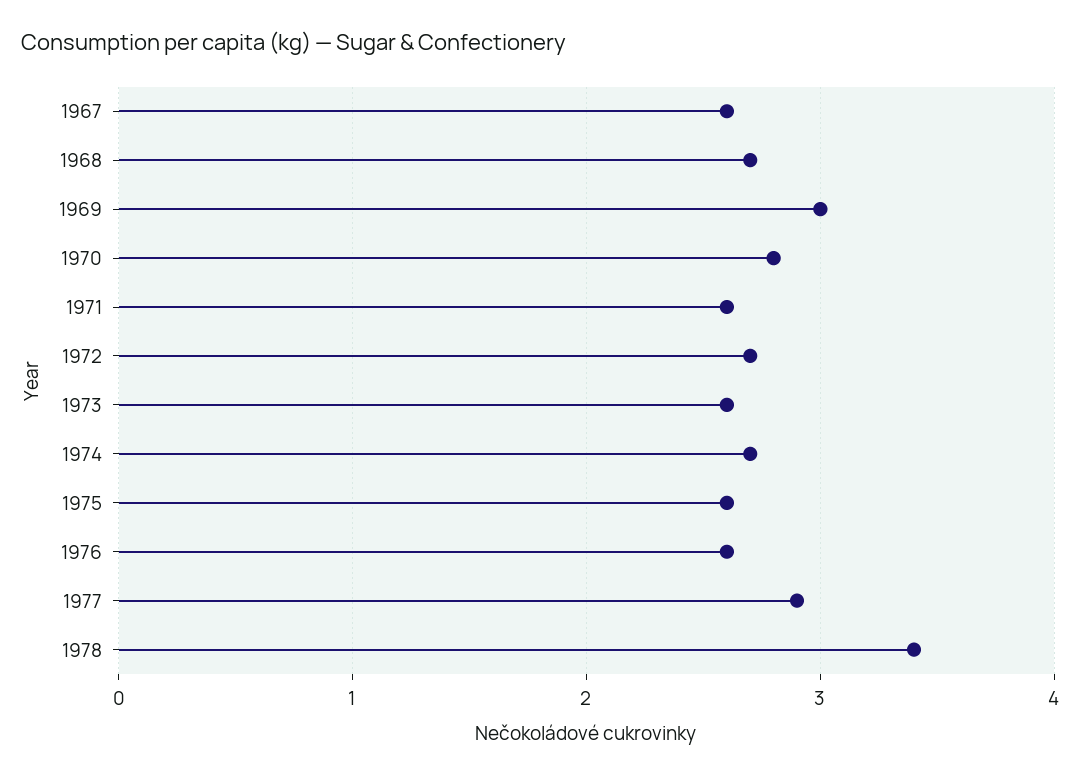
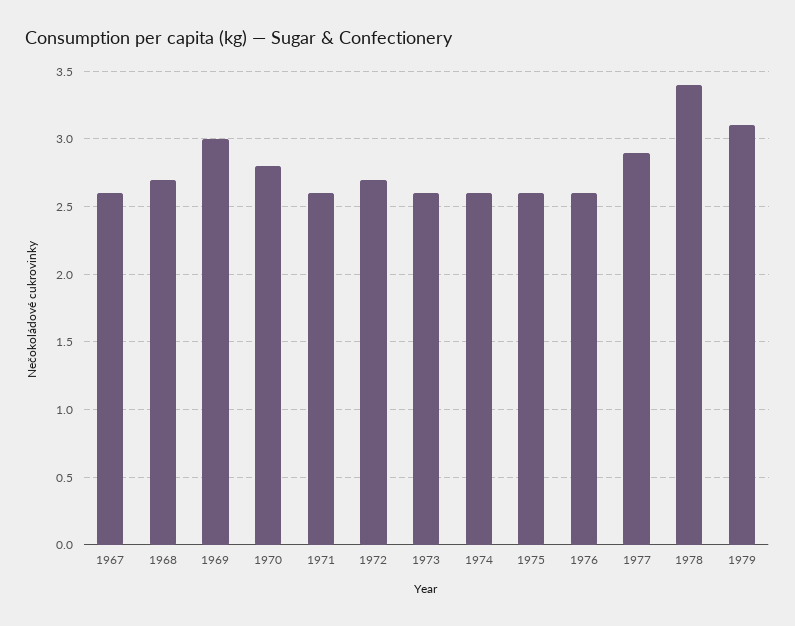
1974: 2.7 -> 2.6
1979: none -> 3.1

